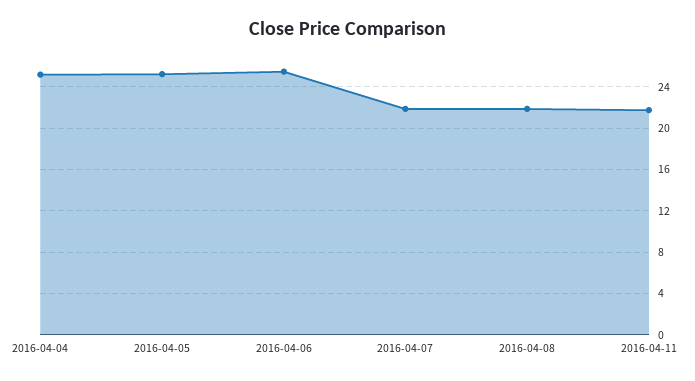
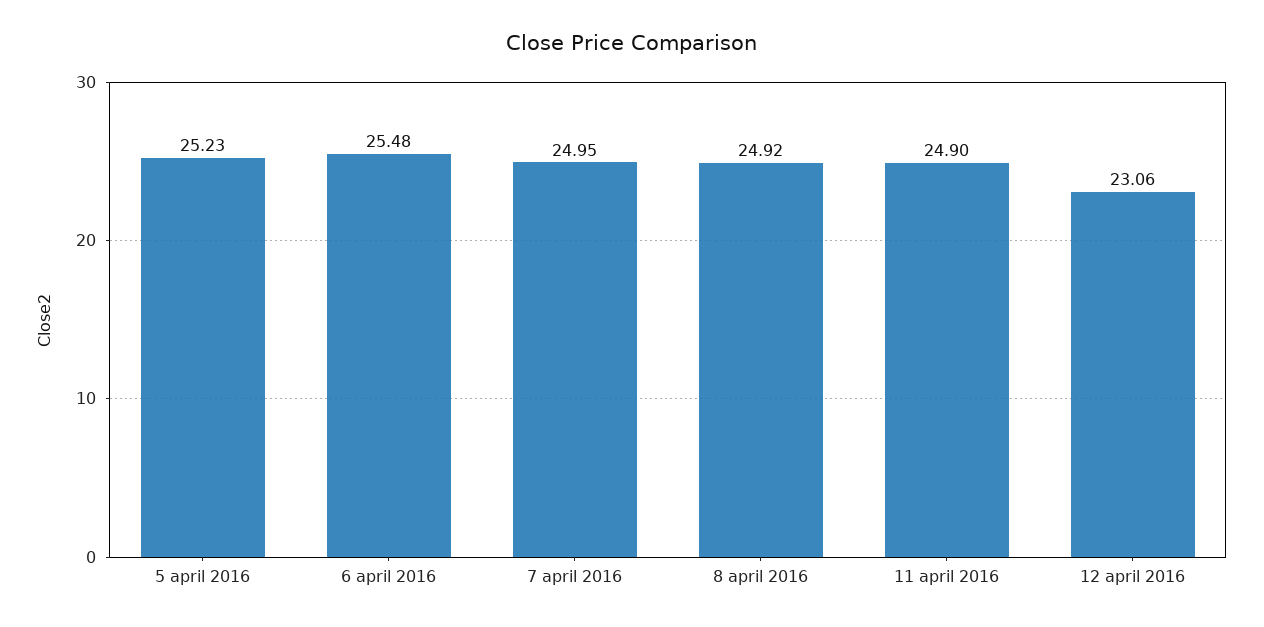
2016-04-04: 25 -> none
2016-04-07: 22 -> 24.95
2016-04-08: 22 -> 24.92
2016-04-11: 22 -> 24.9
12 april 2016: none -> 23.06

